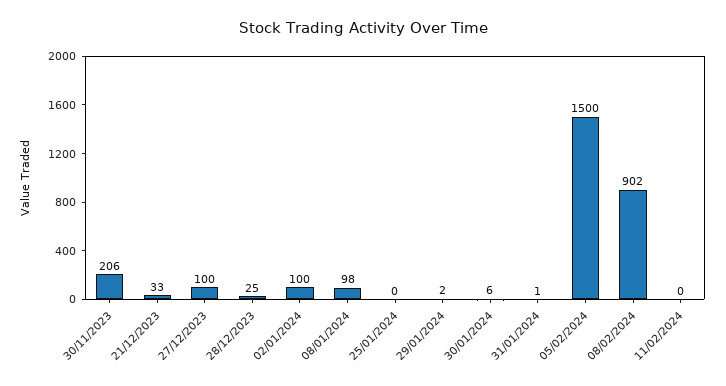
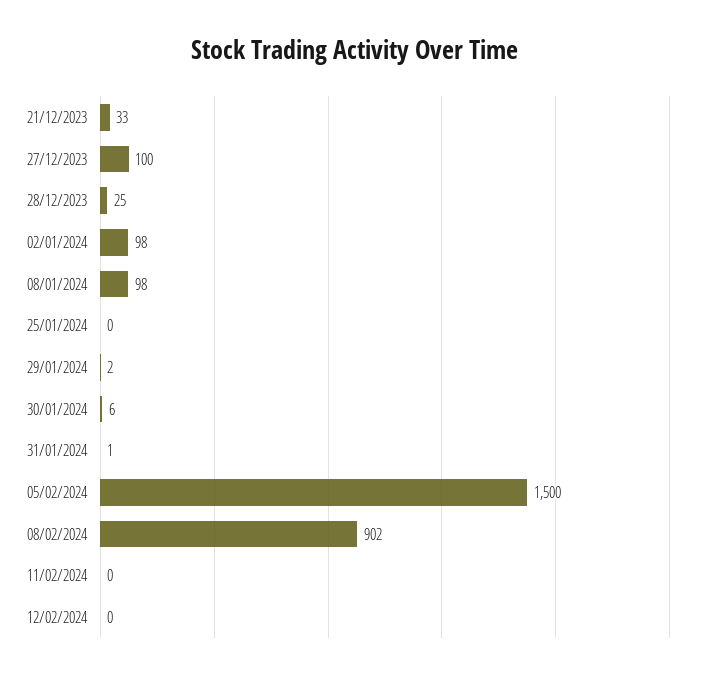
30/11/2023: 206 -> none
02/01/2024: 100 -> 98
12/02/2024: none -> 0

